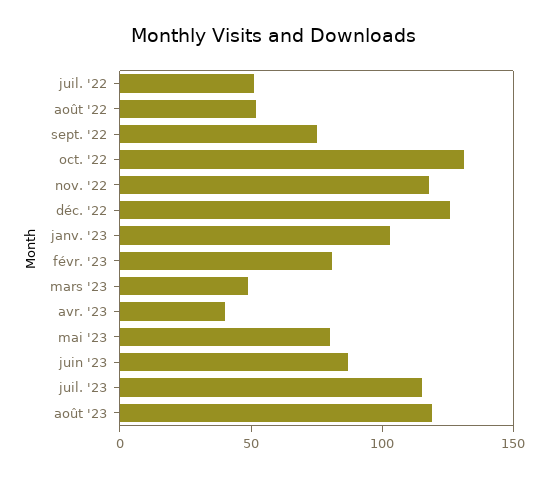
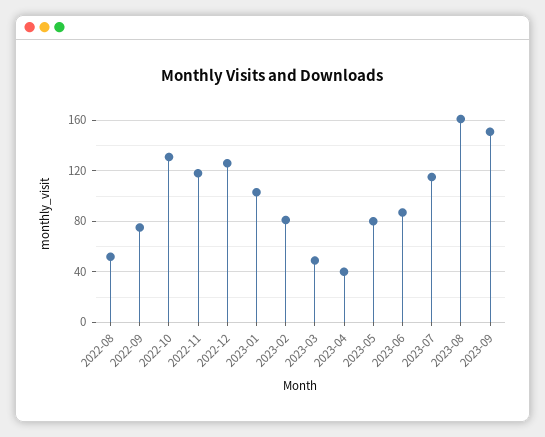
juil. '22: 50 -> none
août '23: 120 -> 160
2023-09: none -> 150

